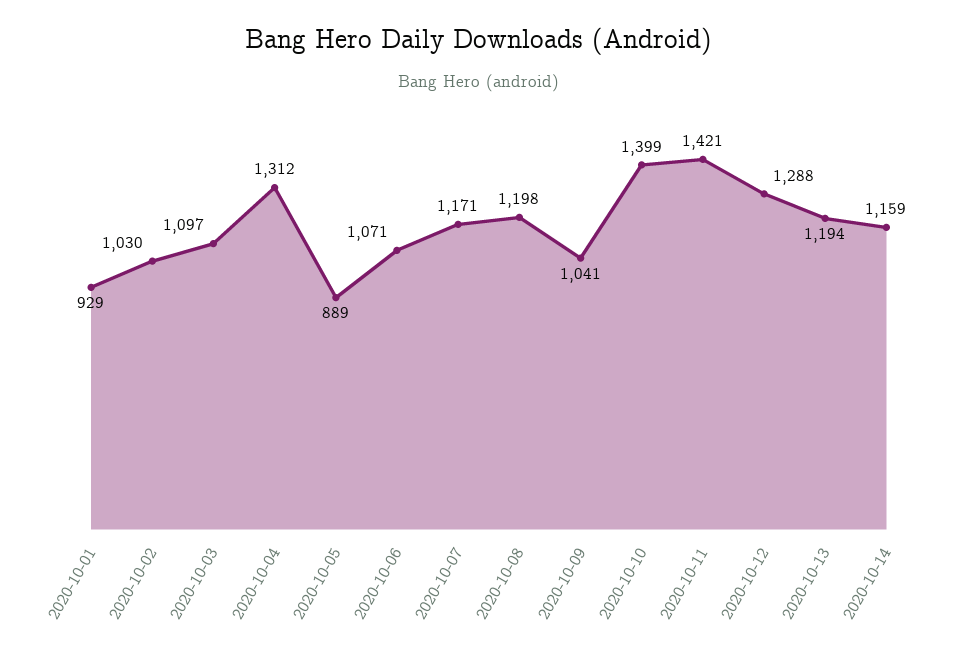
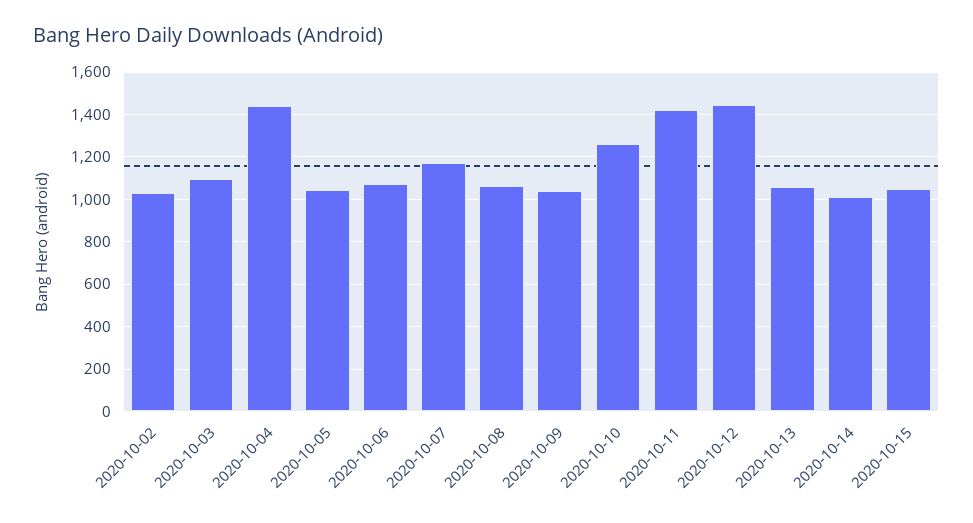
2020-10-01: 929 -> none
2020-10-04: 1312 -> 1450
2020-10-05: 889 -> 1050
2020-10-08: 1198 -> 1050
2020-10-10: 1399 -> 1250
2020-10-12: 1288 -> 1450
2020-10-13: 1194 -> 1050
2020-10-14: 1159 -> 1000
2020-10-15: none -> 1050

